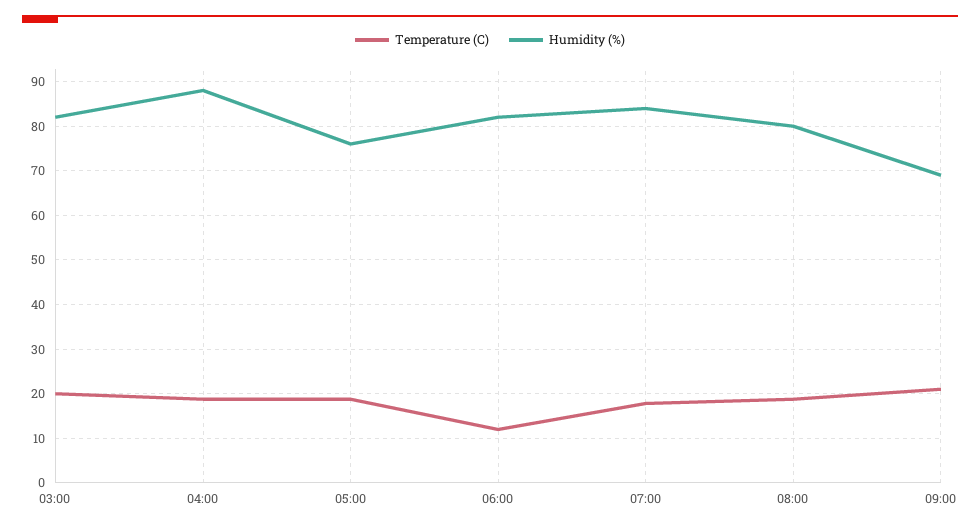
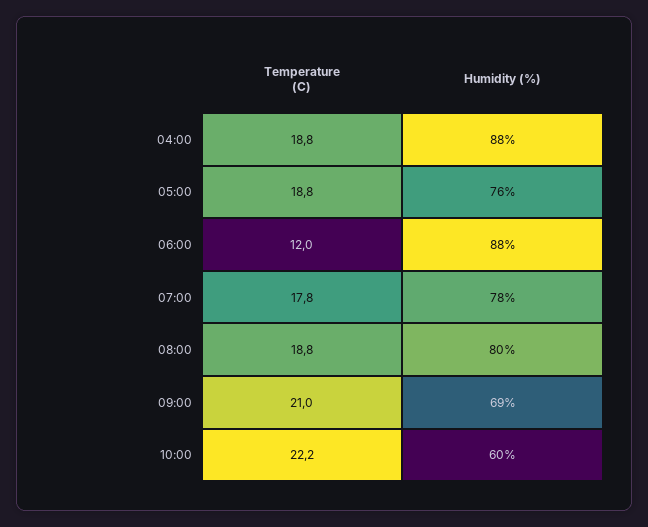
Temperature (C), 03:00: 20 -> none
Humidity (%), 03:00: 82 -> none
Humidity (%), 06:00: 82 -> 88
Humidity (%), 07:00: 84 -> 78
Temperature (C), 10:00: none -> 22.2
Humidity (%), 10:00: none -> 60

